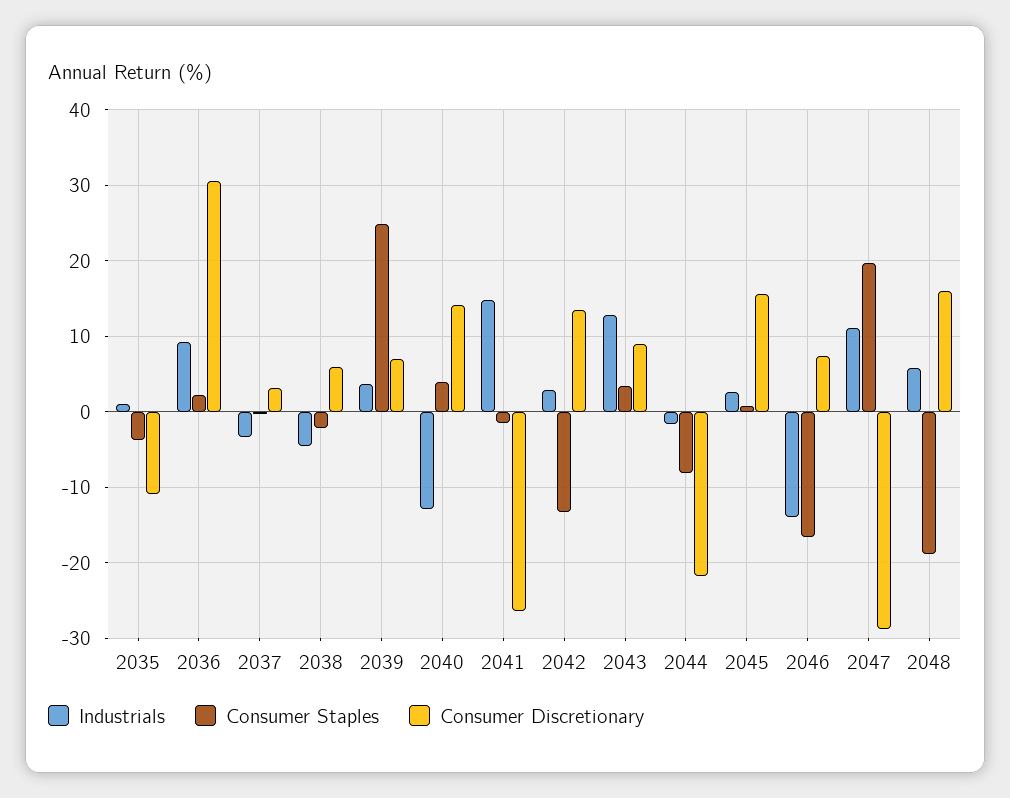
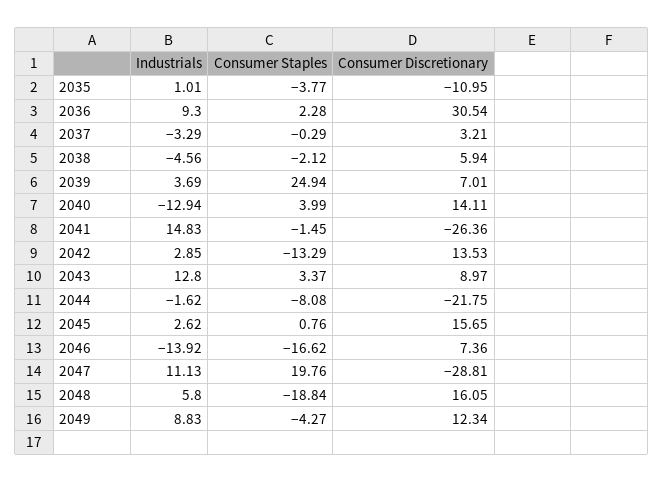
Industrials, 2049: none -> 8.83
Consumer Staples, 2049: none -> -4.27
Consumer Discretionary, 2049: none -> 12.34

